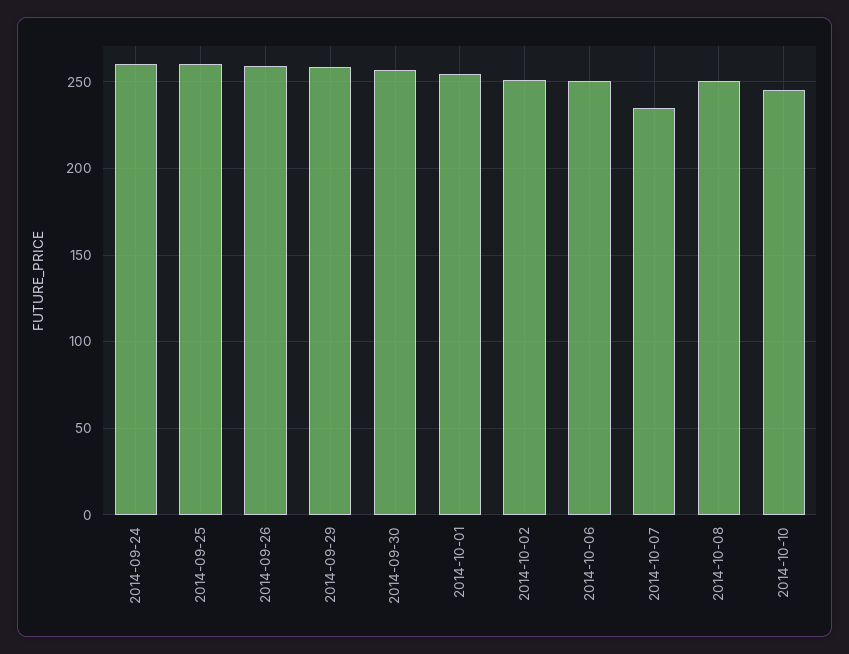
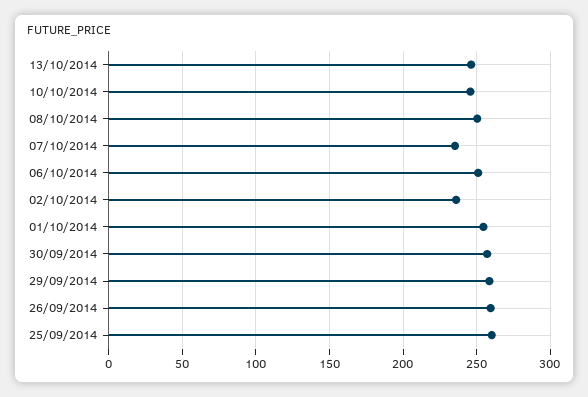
2014-09-24: 260 -> none
2014-10-02: 250 -> 235
13/10/2014: none -> 245

